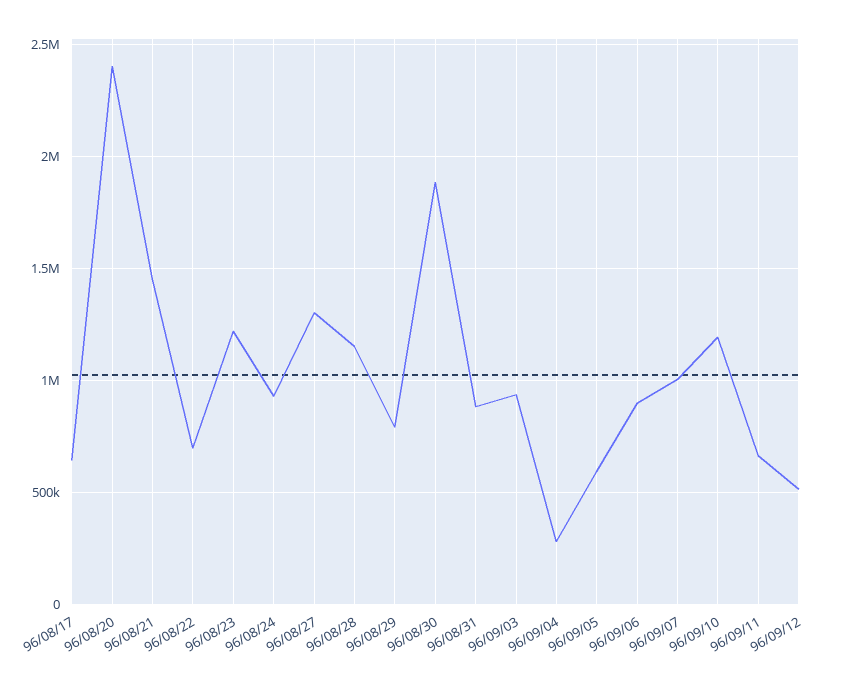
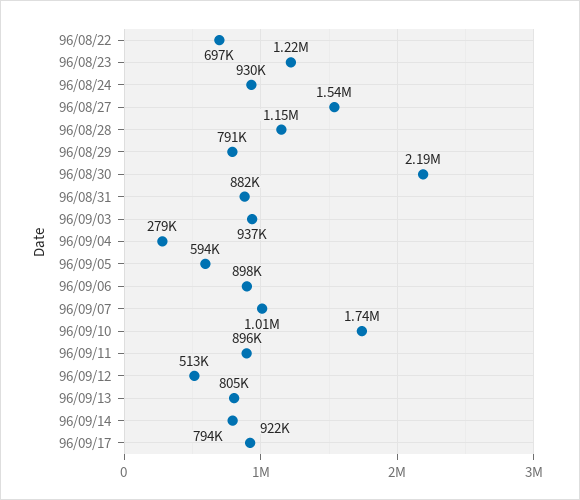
96/08/17: 650000 -> none
96/08/20: 2400000 -> none
96/08/21: 1450000 -> none
96/08/27: 1300000 -> 1540000
96/08/30: 1900000 -> 2190000
96/09/10: 1200000 -> 1740000
96/09/11: 650000 -> 896000
96/09/13: none -> 805000
96/09/14: none -> 794000
96/09/17: none -> 922000

